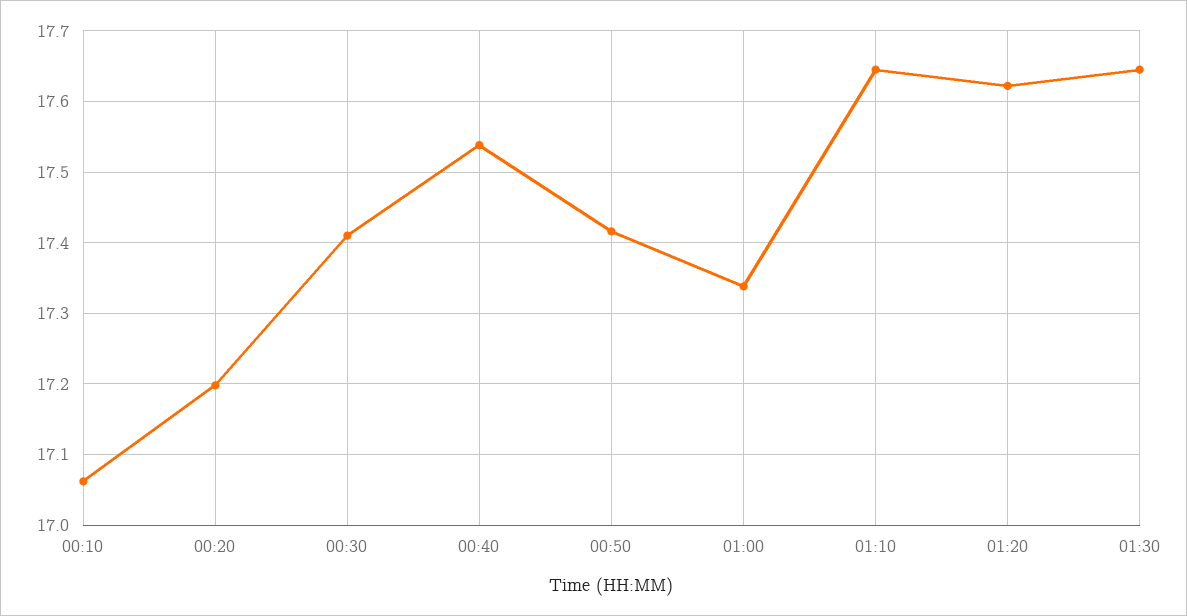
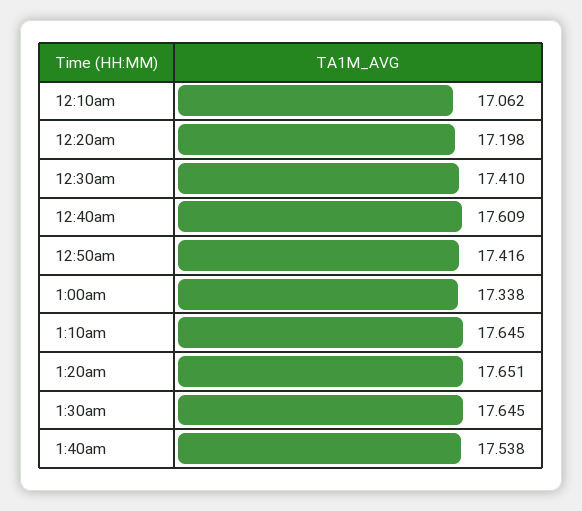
00:40: 17.54 -> 17.609
01:20: 17.62 -> 17.651
1:40am: none -> 17.538

